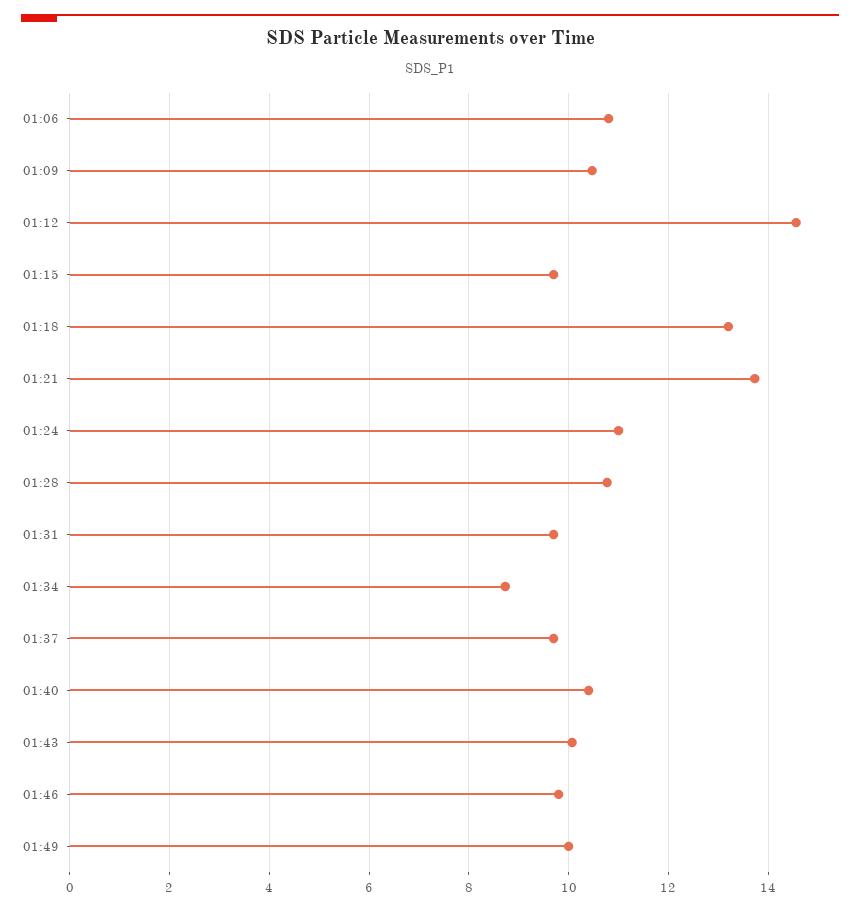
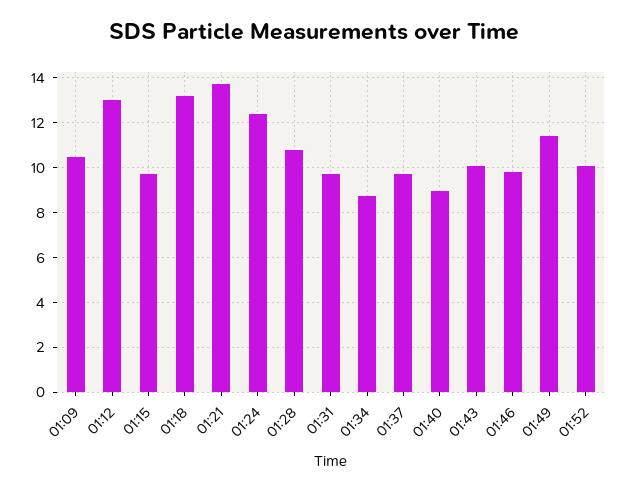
01:06: 10.8 -> none
01:12: 14.6 -> 13
01:24: 11 -> 12.5
01:40: 10.4 -> 9
01:49: 10 -> 11.5
01:52: none -> 10

